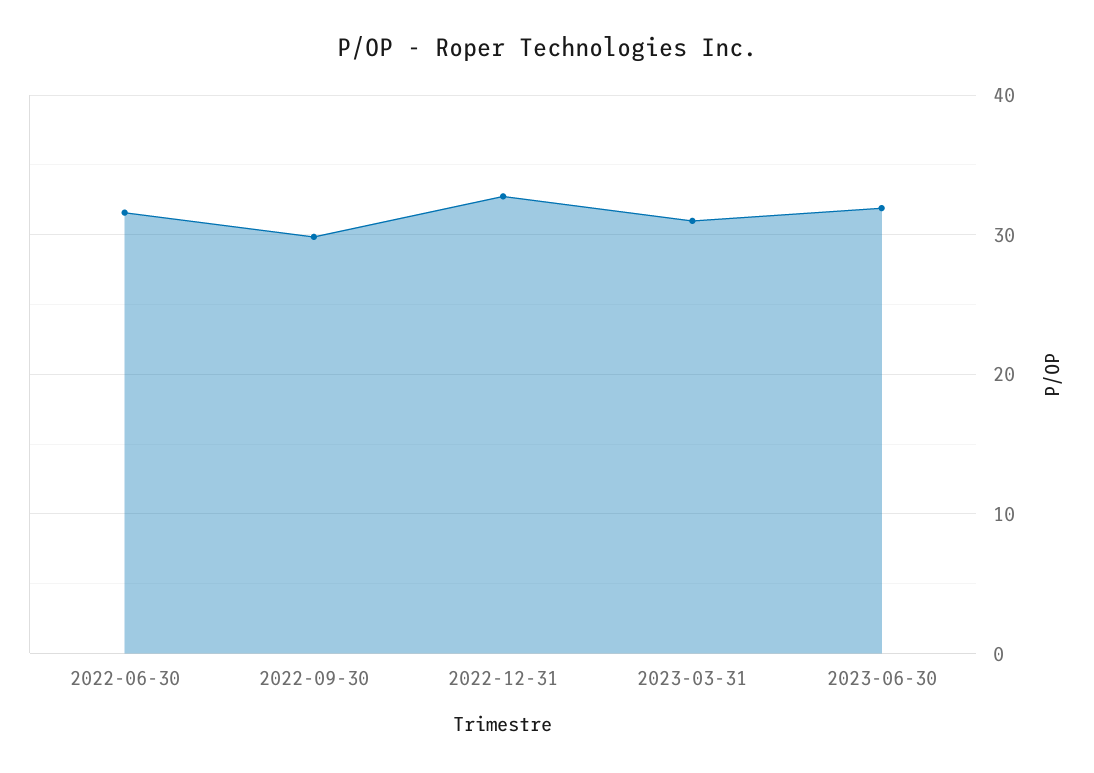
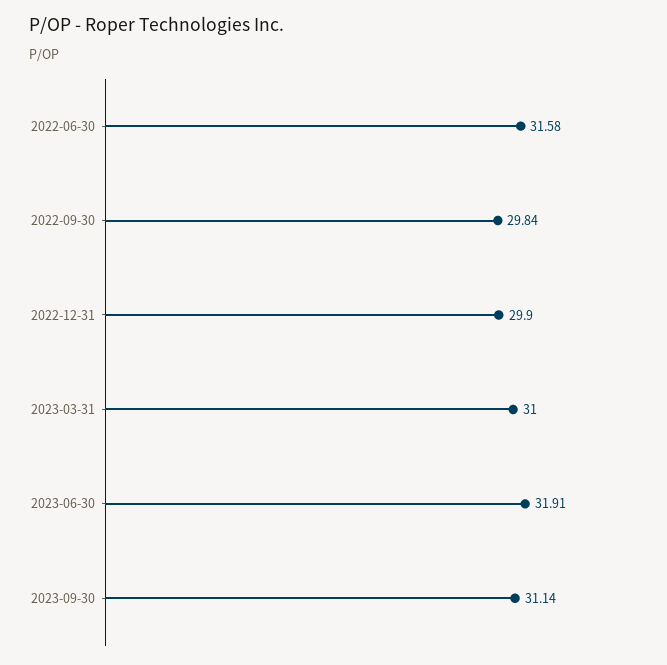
2022-12-31: 33 -> 29.9
2023-09-30: none -> 31.14

